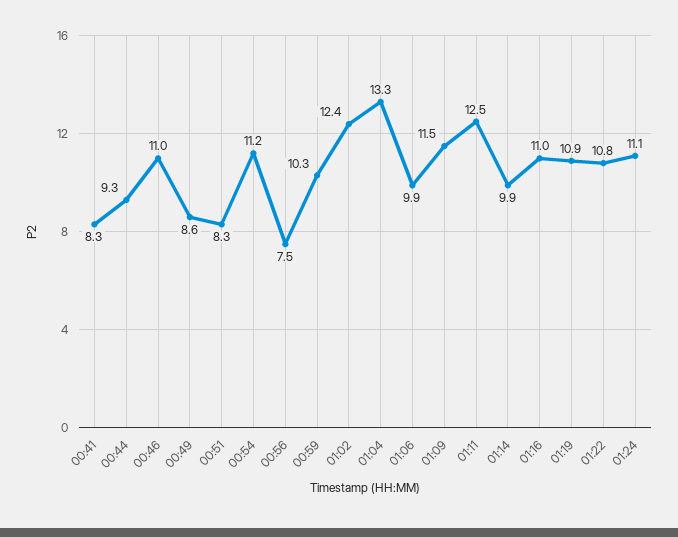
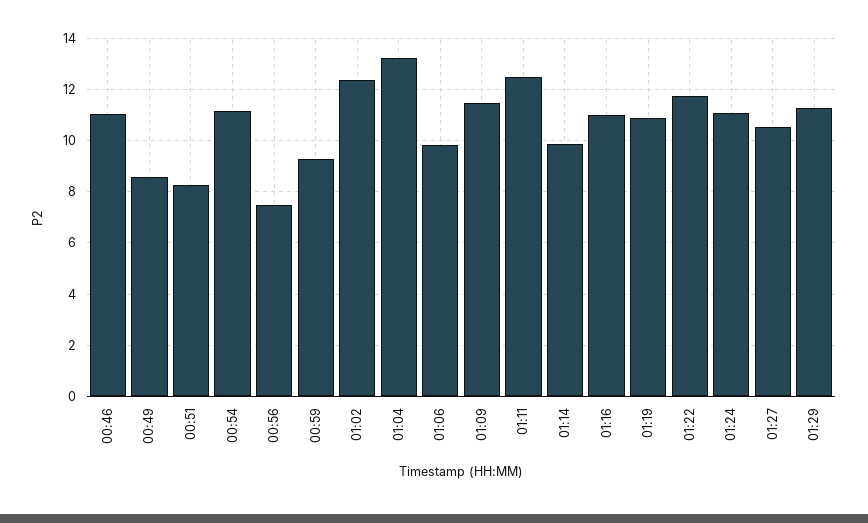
00:41: 8.3 -> none
00:44: 9.3 -> none
00:59: 10.3 -> 9.25
01:22: 10.8 -> 11.75
01:27: none -> 10.5
01:29: none -> 11.25

